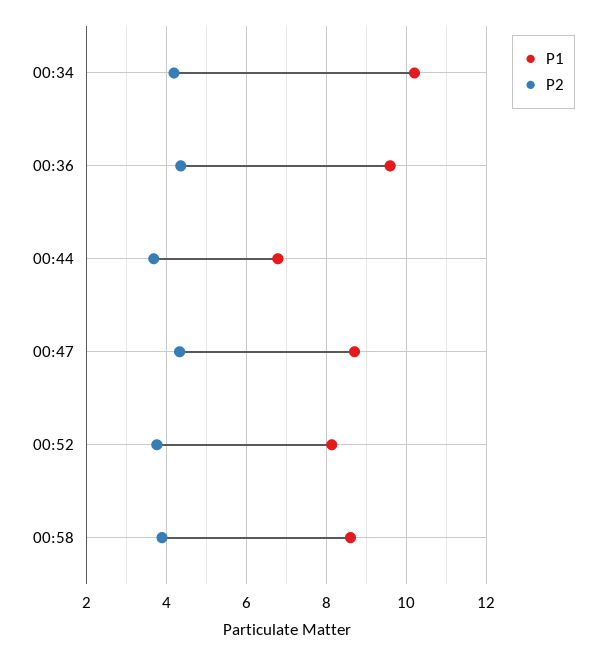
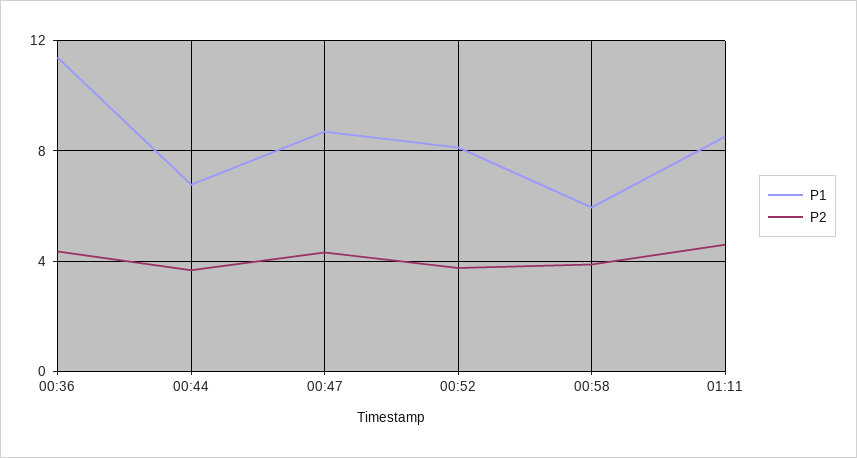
P1, 00:34: 10.2 -> none
P2, 00:34: 4.2 -> none
P1, 00:36: 9.6 -> 11.5
P1, 00:58: 8.6 -> 6
P1, 01:11: none -> 8.5
P2, 01:11: none -> 4.5

